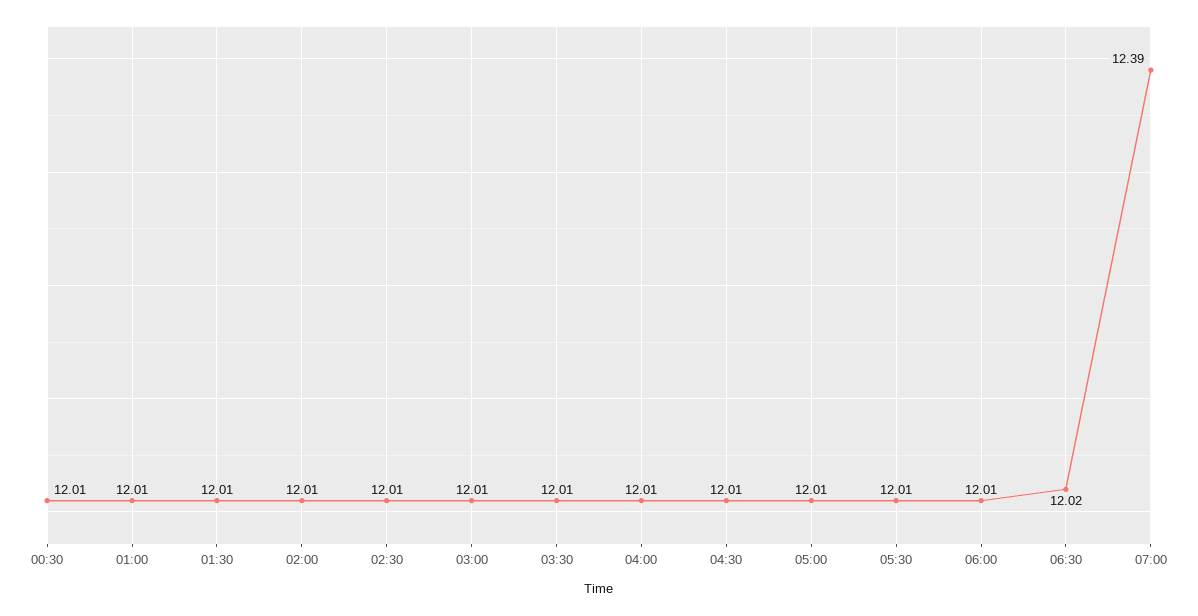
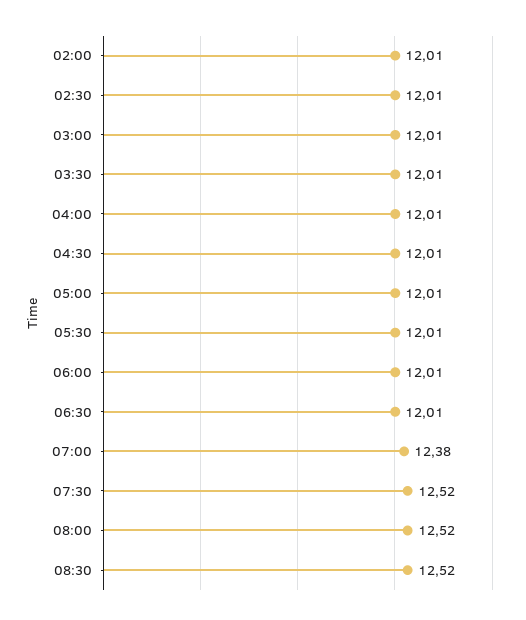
00:30: 12.01 -> none
01:00: 12.01 -> none
01:30: 12.01 -> none
06:30: 12.02 -> 12.01
07:00: 12.39 -> 12.38
07:30: none -> 12.52
08:00: none -> 12.52
08:30: none -> 12.52

